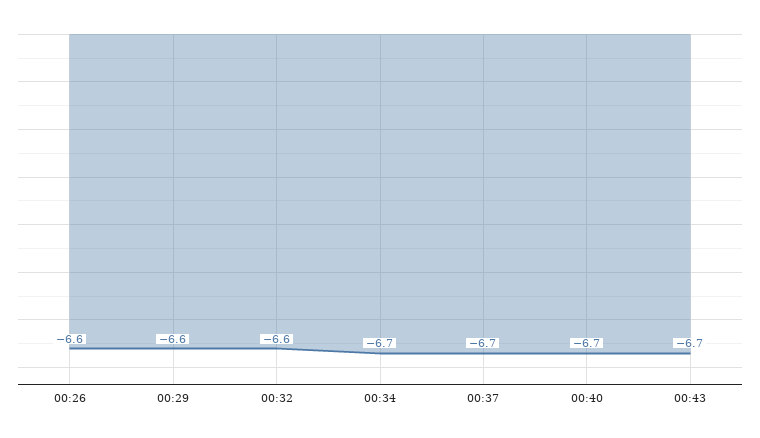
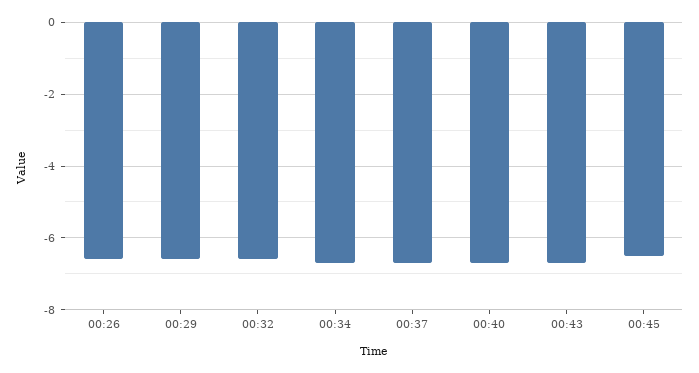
00:45: none -> -6.5

